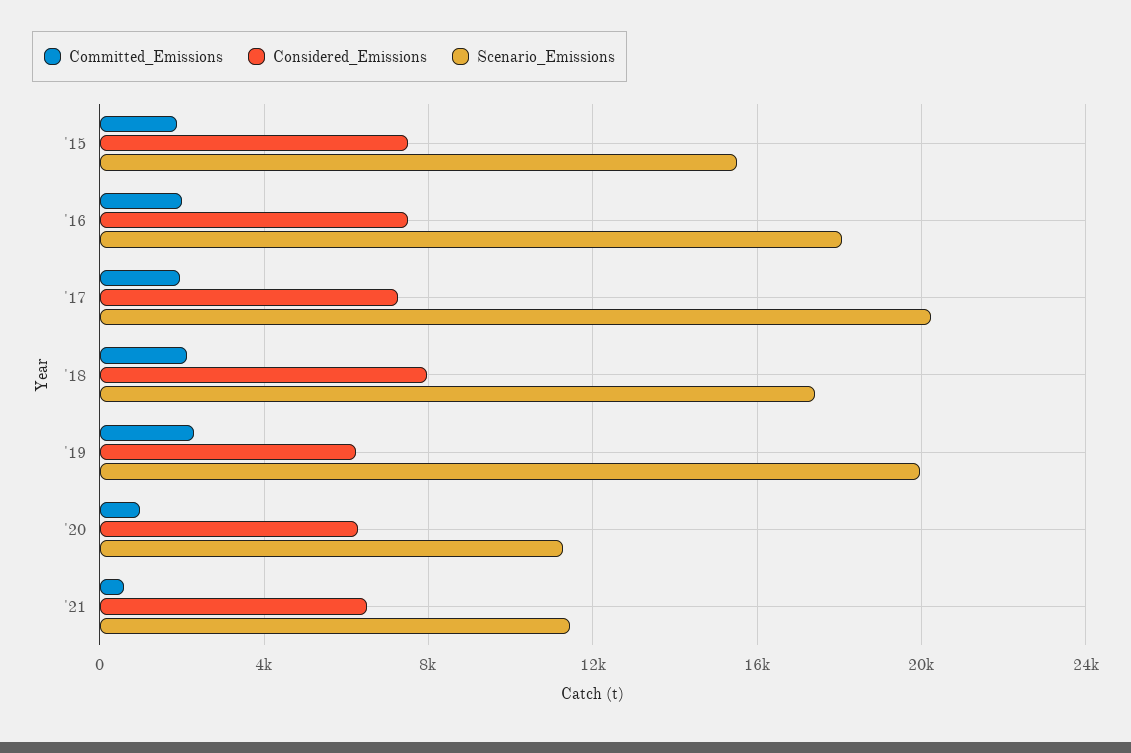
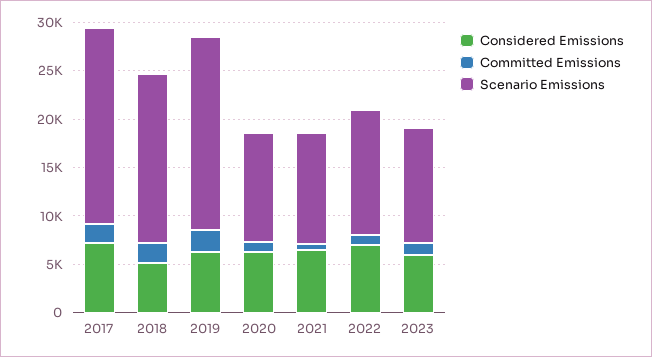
Committed_Emissions, '15: 2000 -> none
Considered_Emissions, '15: 7500 -> none
Scenario_Emissions, '15: 15500 -> none
Committed_Emissions, '16: 2000 -> none
Considered_Emissions, '16: 7500 -> none
Scenario_Emissions, '16: 18000 -> none
Considered_Emissions, '18: 8000 -> 5000
Considered_Emissions, 2022: none -> 7000
Committed_Emissions, 2022: none -> 1000
Scenario_Emissions, 2022: none -> 13000
Considered_Emissions, 2023: none -> 6000
Committed_Emissions, 2023: none -> 1000
Scenario_Emissions, 2023: none -> 12000

